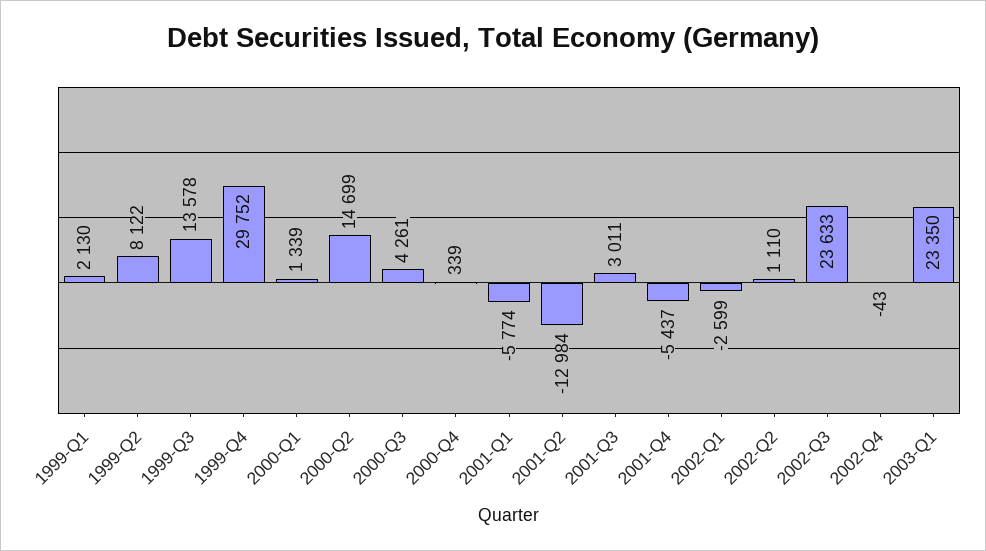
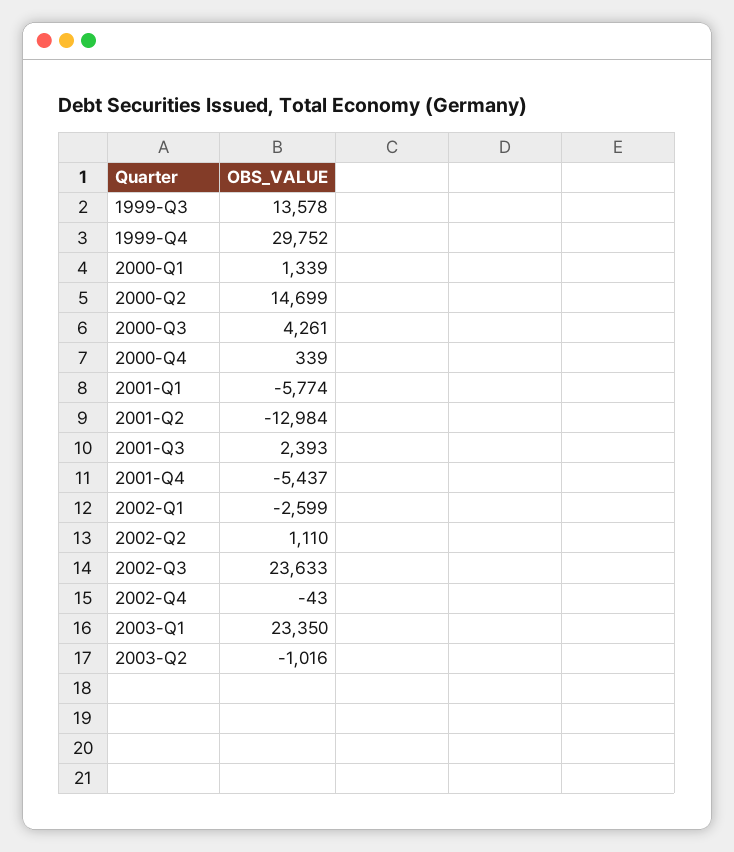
1999-Q1: 2130 -> none
1999-Q2: 8122 -> none
2001-Q3: 3011 -> 2393
2003-Q2: none -> -1016

